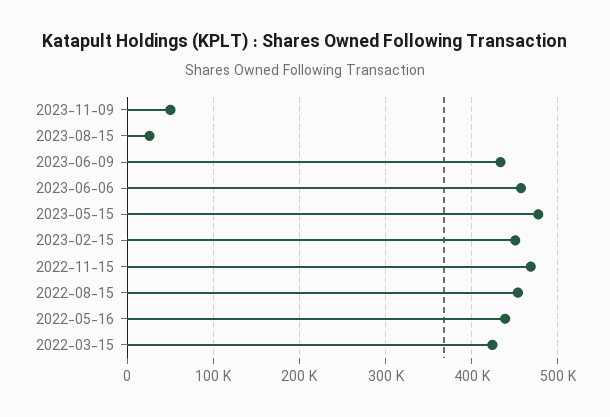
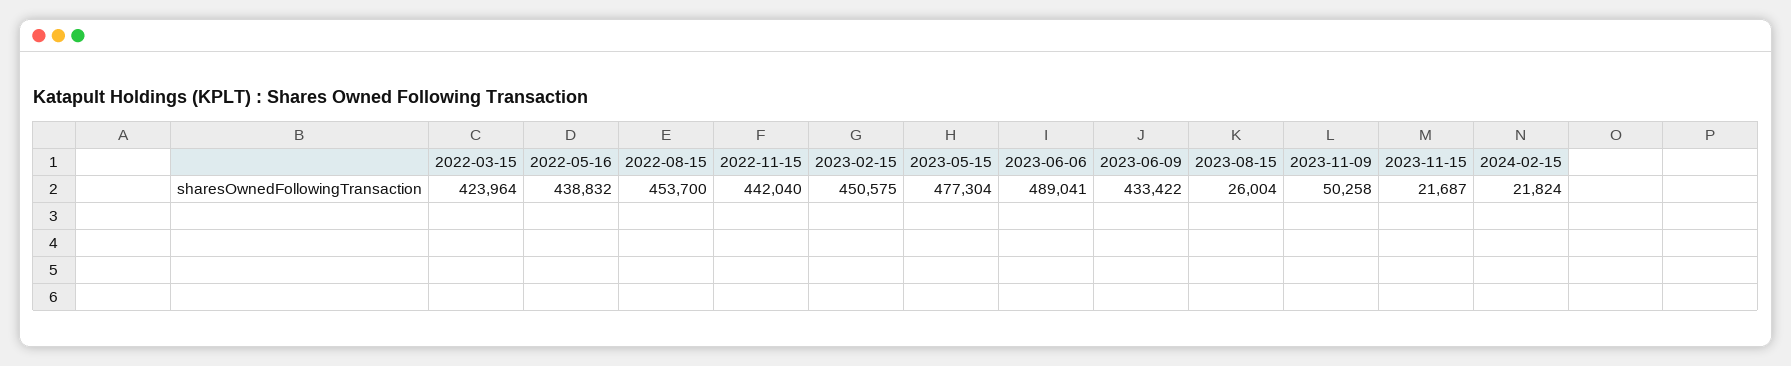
2023-06-06: 460000 -> 489041
2022-11-15: 470000 -> 442040
2023-11-15: none -> 21687
2024-02-15: none -> 21824

